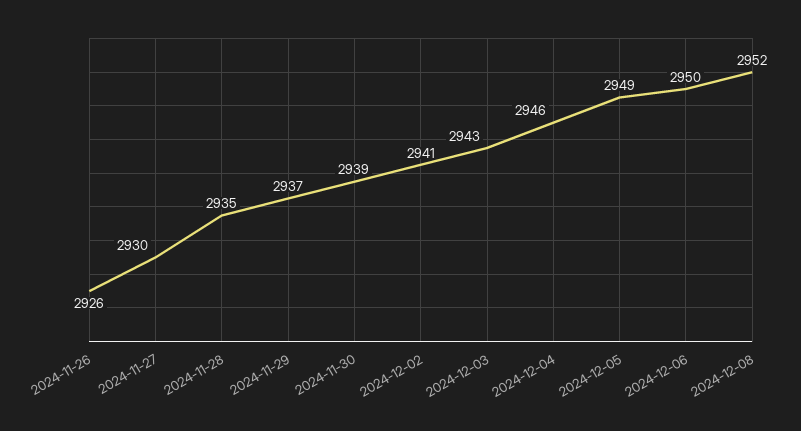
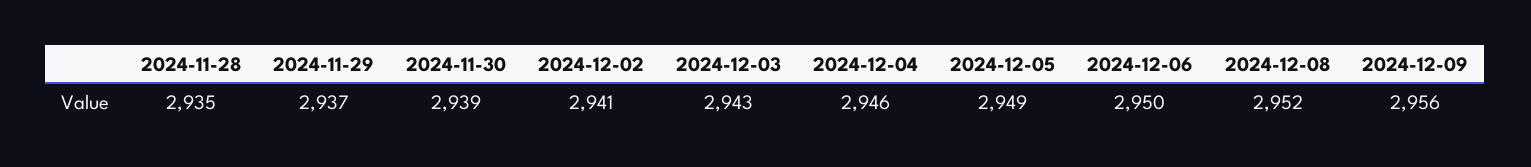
2024-11-26: 2926 -> none
2024-11-27: 2930 -> none
2024-12-09: none -> 2956

